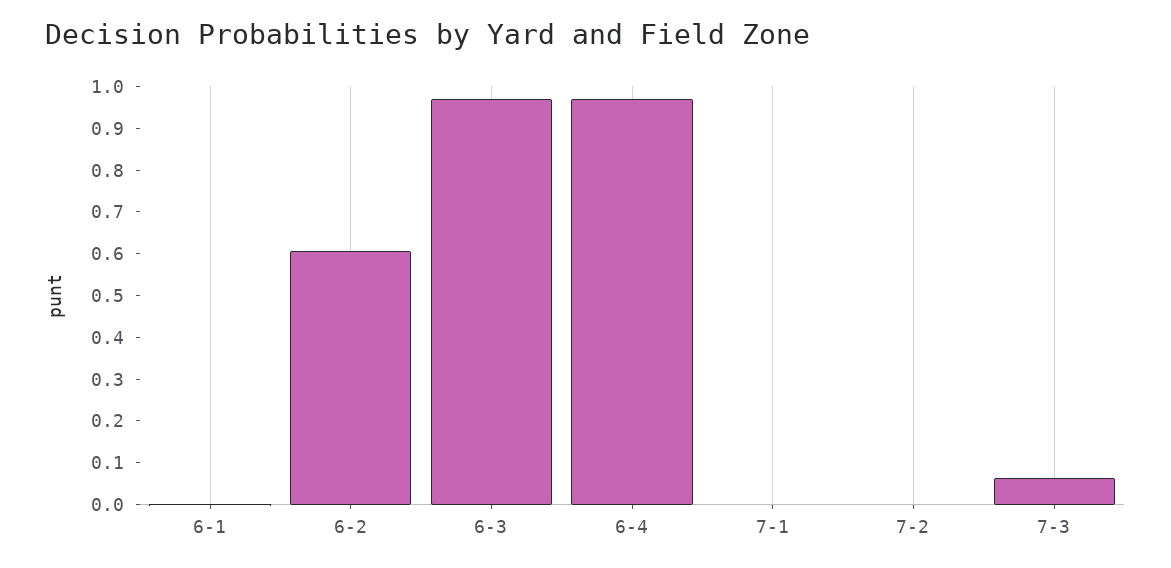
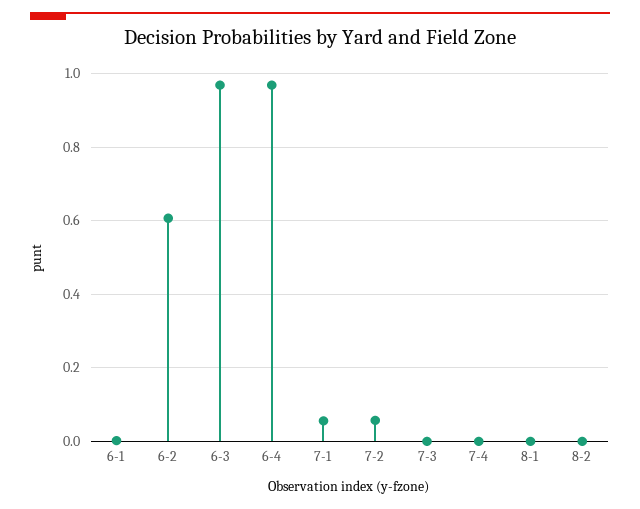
7-1: 0 -> 0.06
7-2: 0 -> 0.06
7-3: 0.06 -> 0
7-4: none -> 0
8-1: none -> 0
8-2: none -> 0

